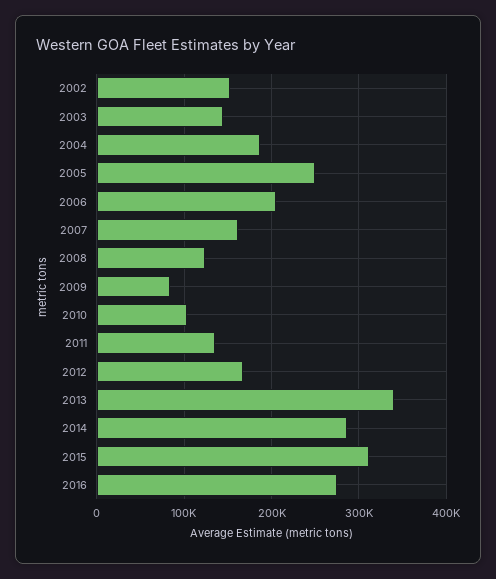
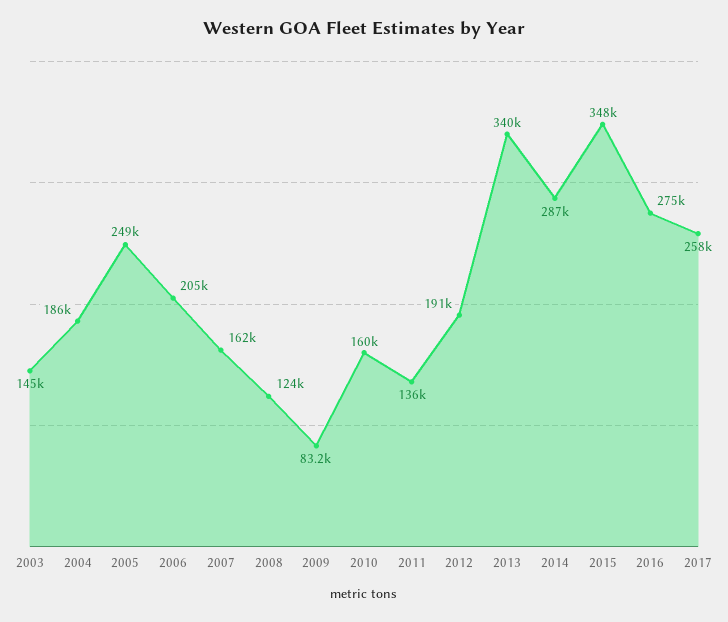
2002: 150000 -> none
2010: 100000 -> 160000
2012: 170000 -> 191000
2015: 310000 -> 348000
2017: none -> 258000

